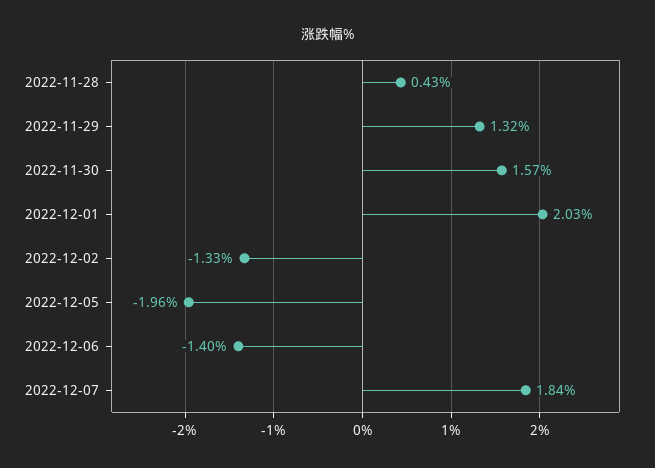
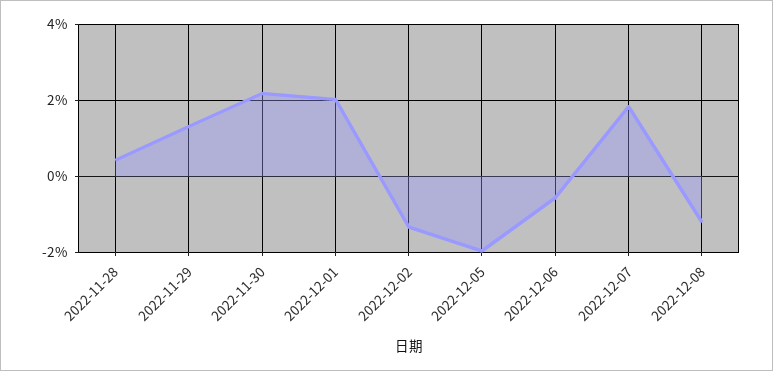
2022-11-30: 1.57 -> 2.2
2022-12-06: -1.4 -> -0.6
2022-12-08: none -> -1.2

